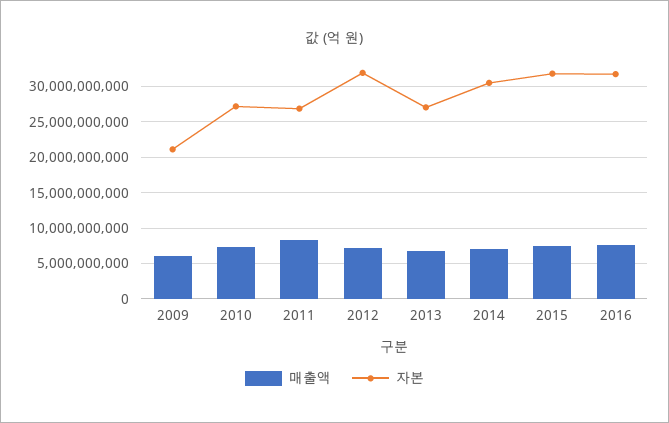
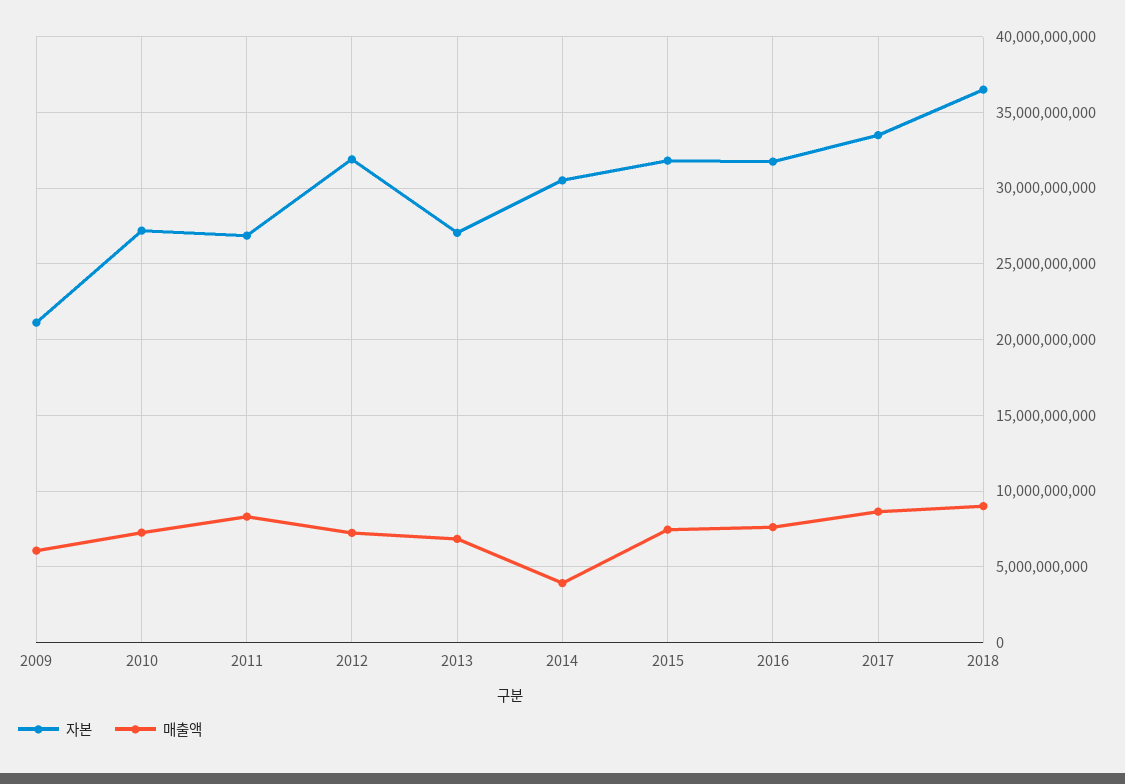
매출액, 2014: 7000000000 -> 4000000000
자본, 2017: none -> 33500000000
매출액, 2017: none -> 8500000000
자본, 2018: none -> 36500000000
매출액, 2018: none -> 9000000000

